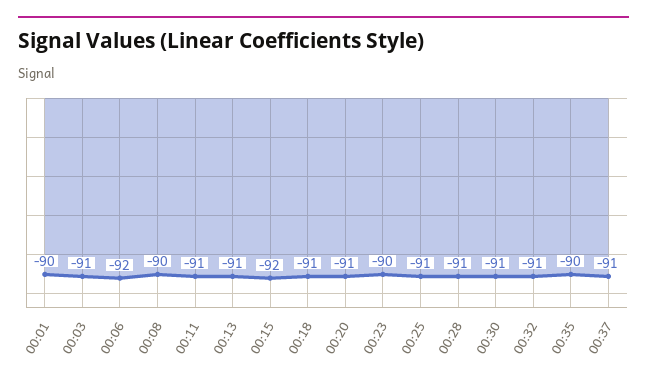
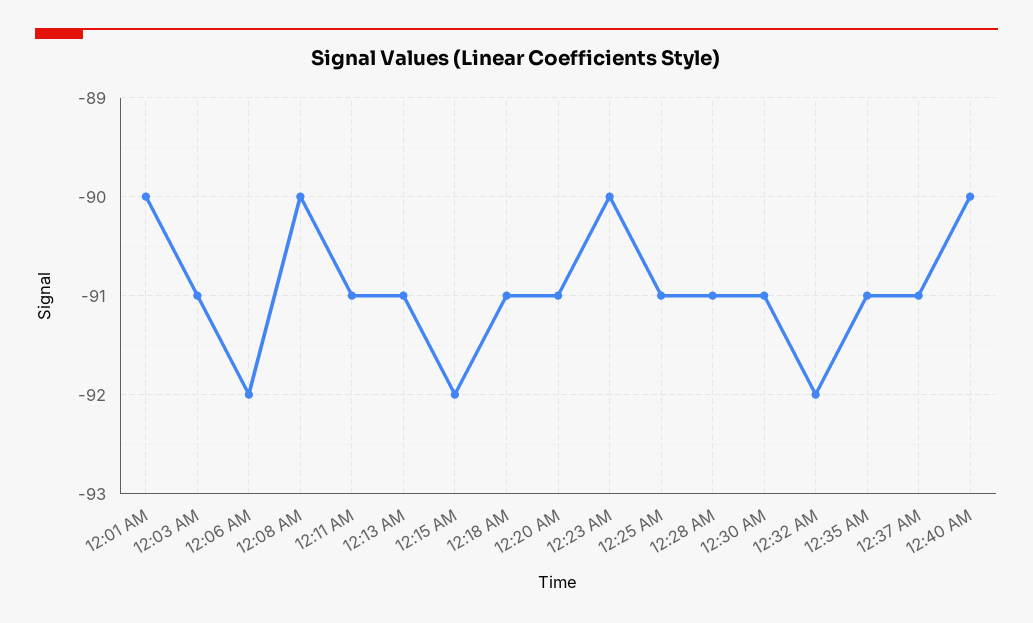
00:32: -91 -> -92
00:35: -90 -> -91
12:40 AM: none -> -90

